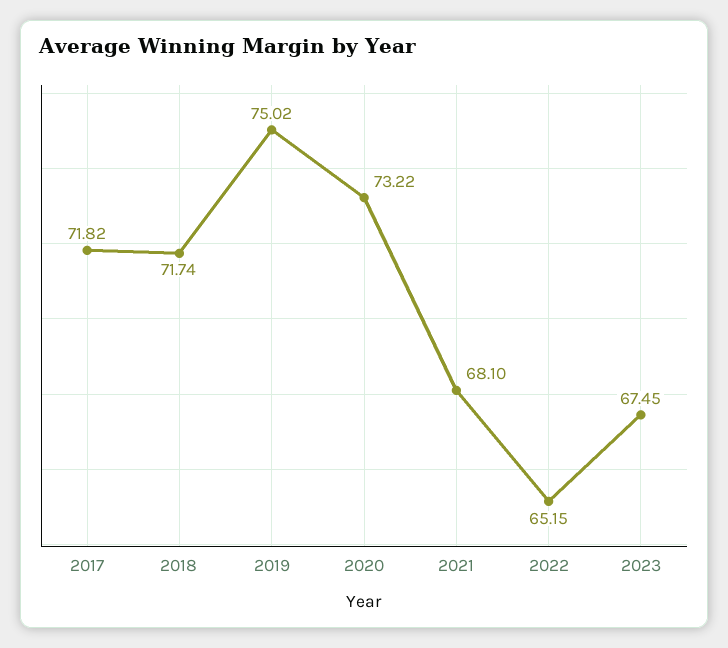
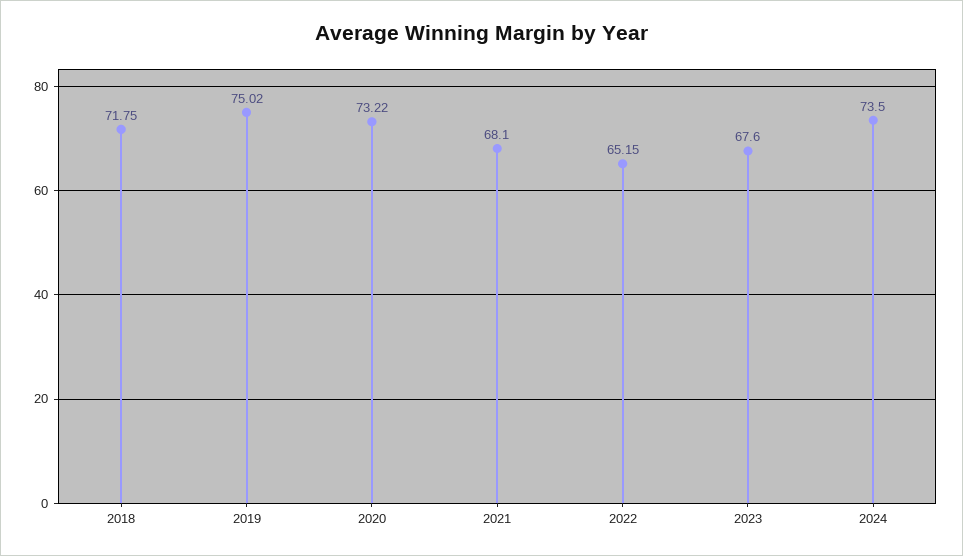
2017: 71.82 -> none
2018: 71.74 -> 71.75
2023: 67.45 -> 67.6
2024: none -> 73.5

